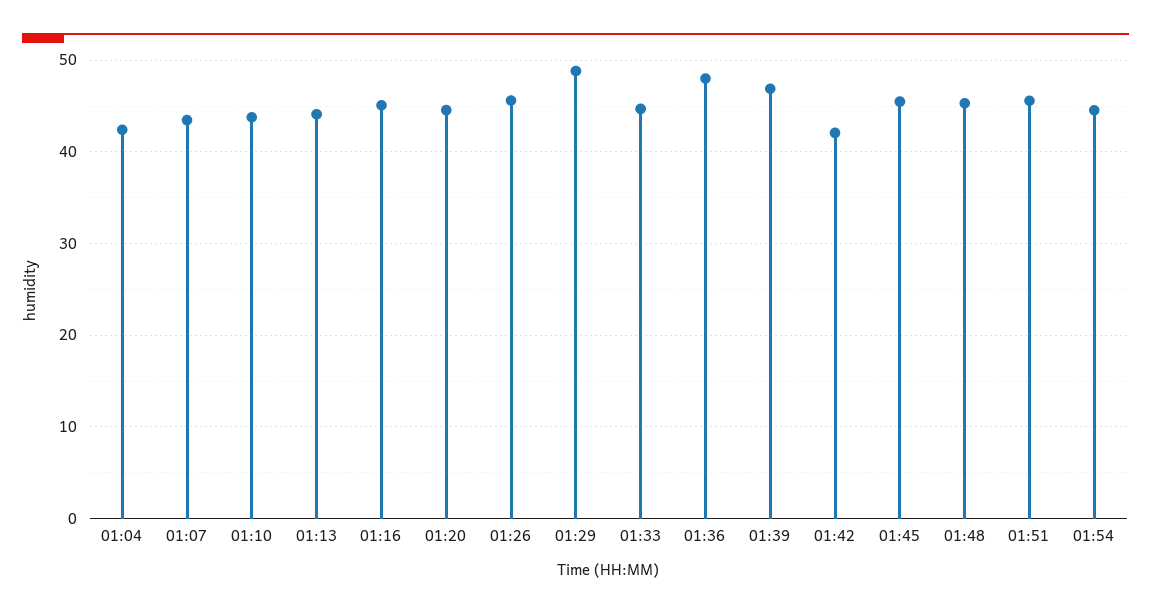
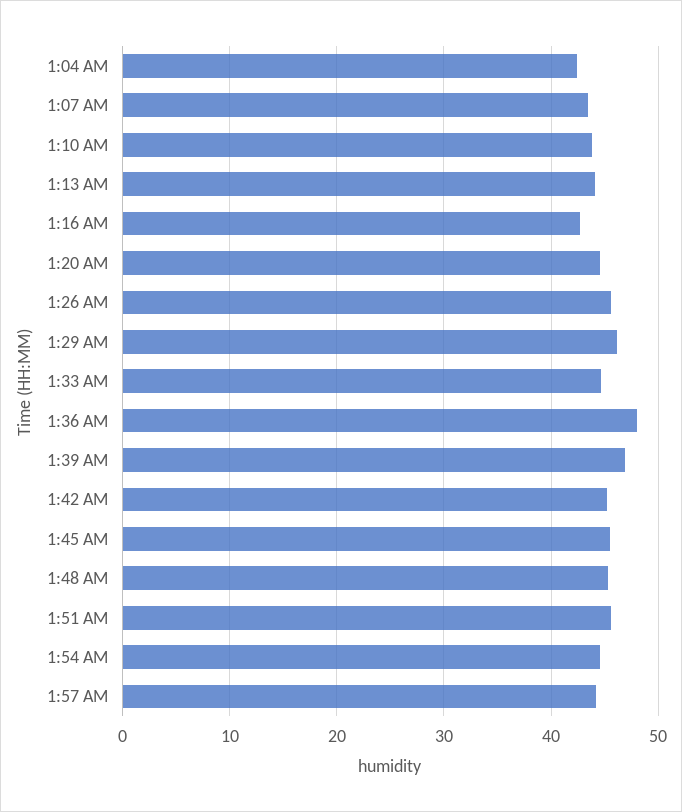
01:16: 45 -> 43
01:29: 49 -> 46
01:42: 42 -> 45
1:57 AM: none -> 44

